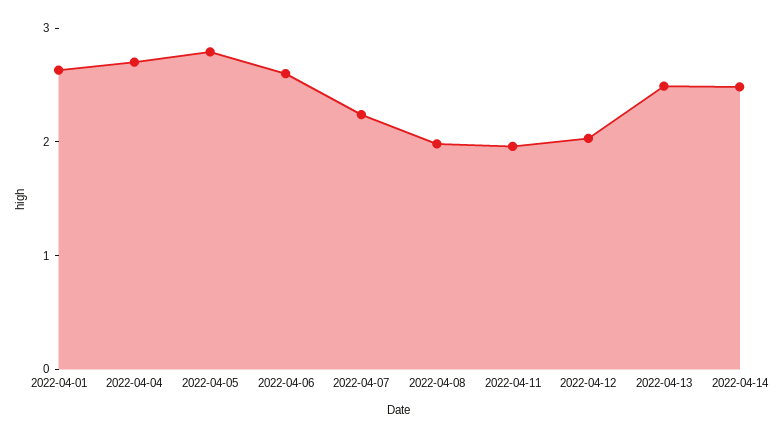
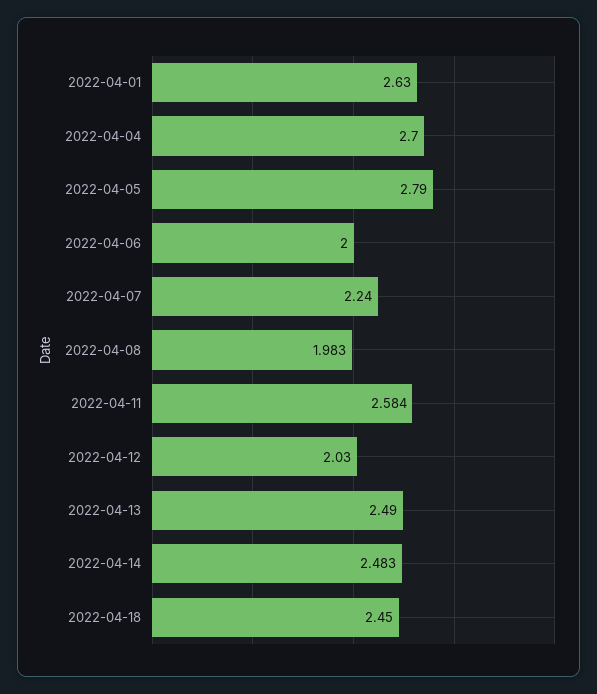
2022-04-06: 2.6 -> 2
2022-04-11: 2 -> 2.584
2022-04-18: none -> 2.45

